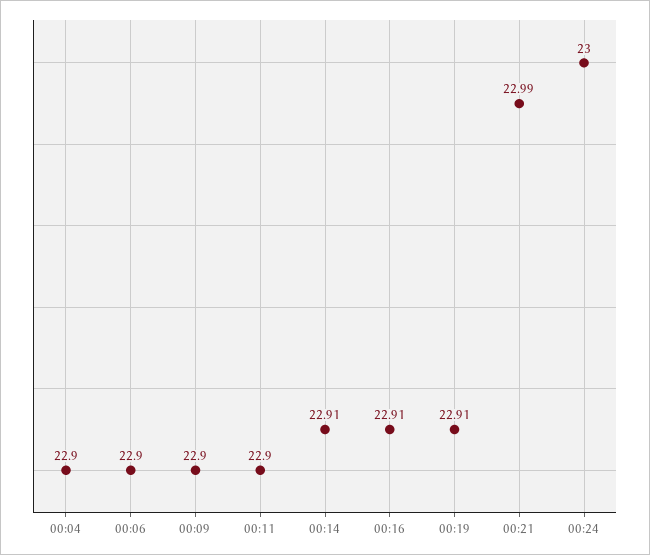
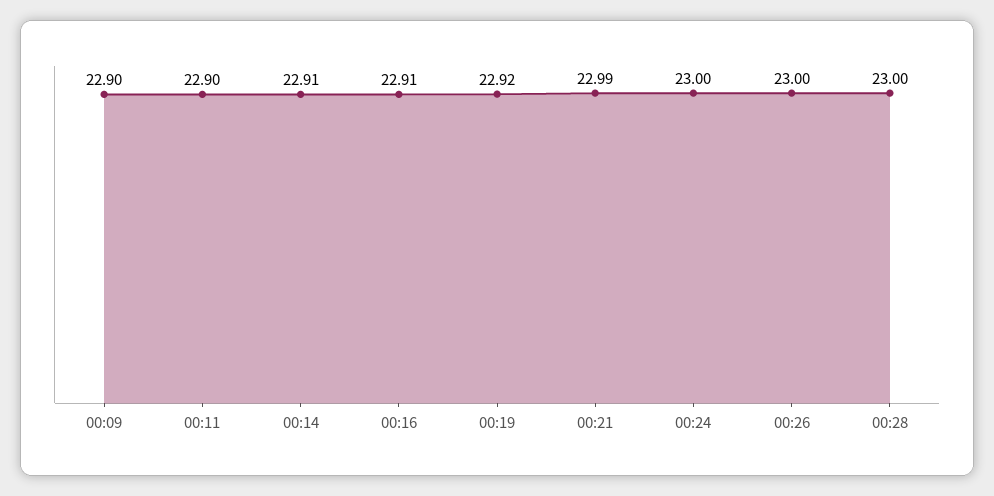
00:04: 22.9 -> none
00:06: 22.9 -> none
00:19: 22.91 -> 22.92
00:26: none -> 23
00:28: none -> 23

